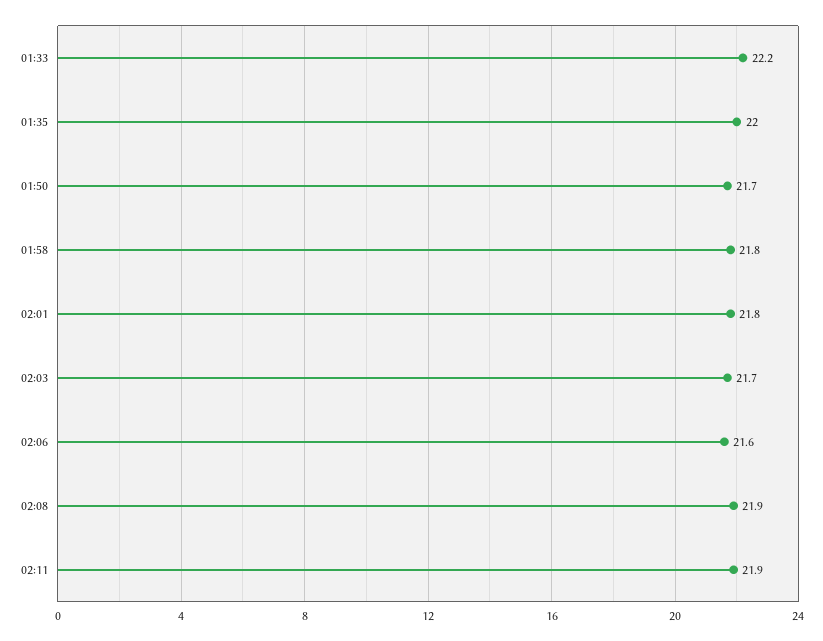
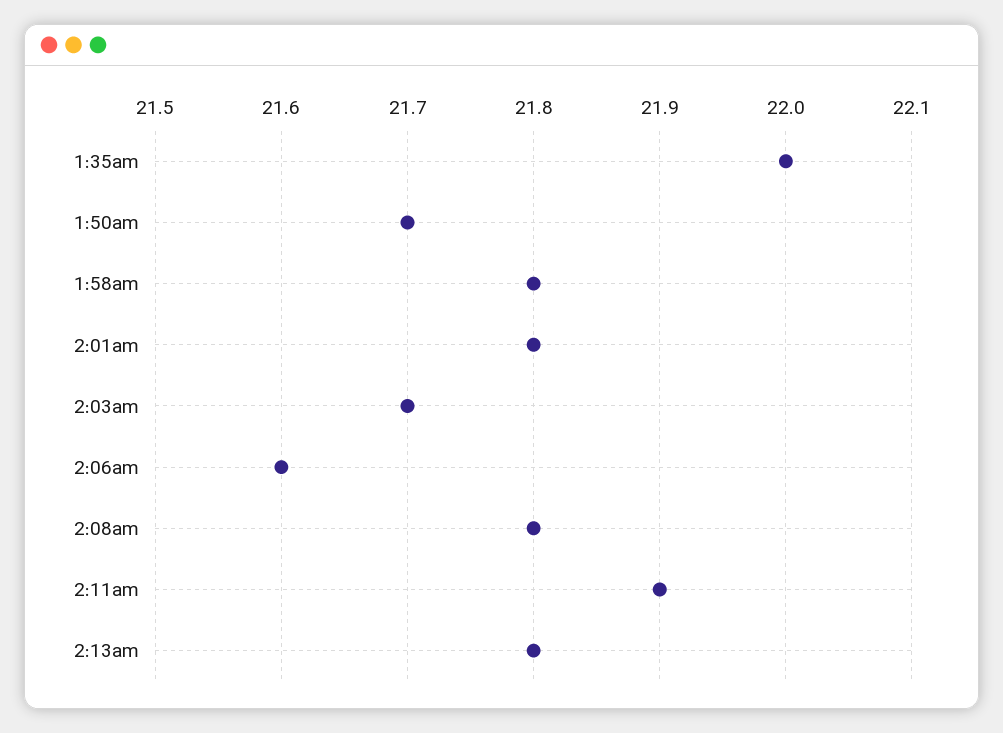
01:33: 22.2 -> none
02:08: 21.9 -> 21.8
2:13am: none -> 21.8

